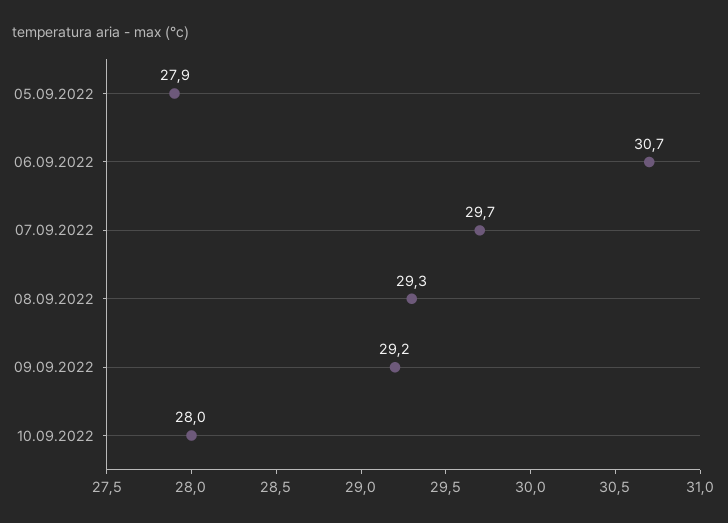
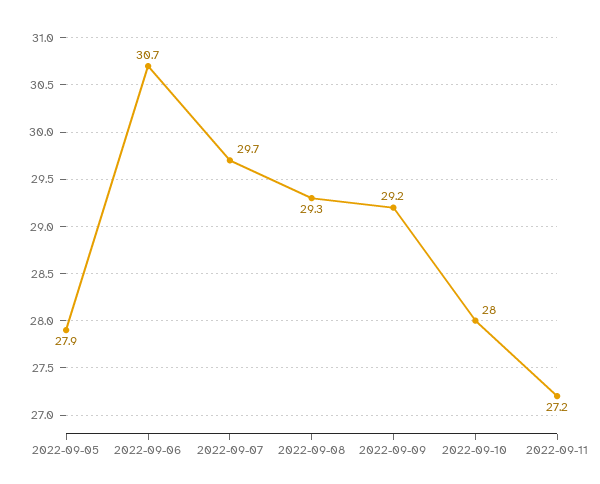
2022-09-11: none -> 27.2

